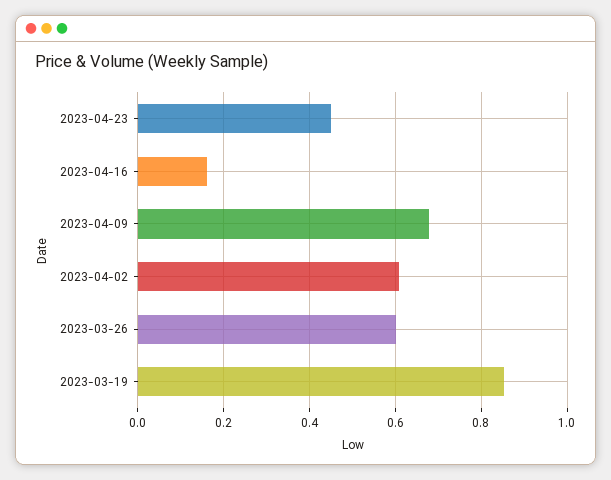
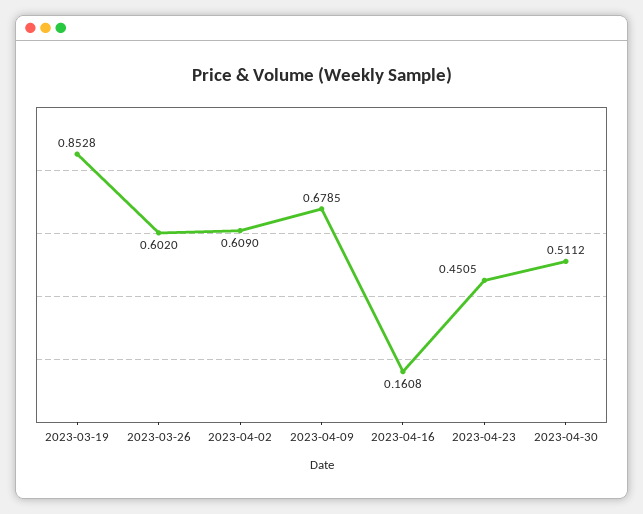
2023-04-30: none -> 0.5112

